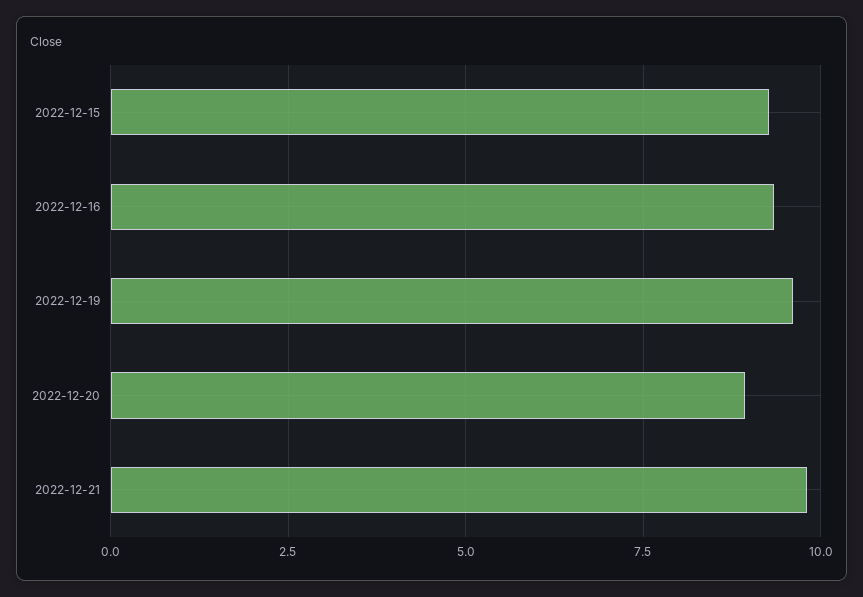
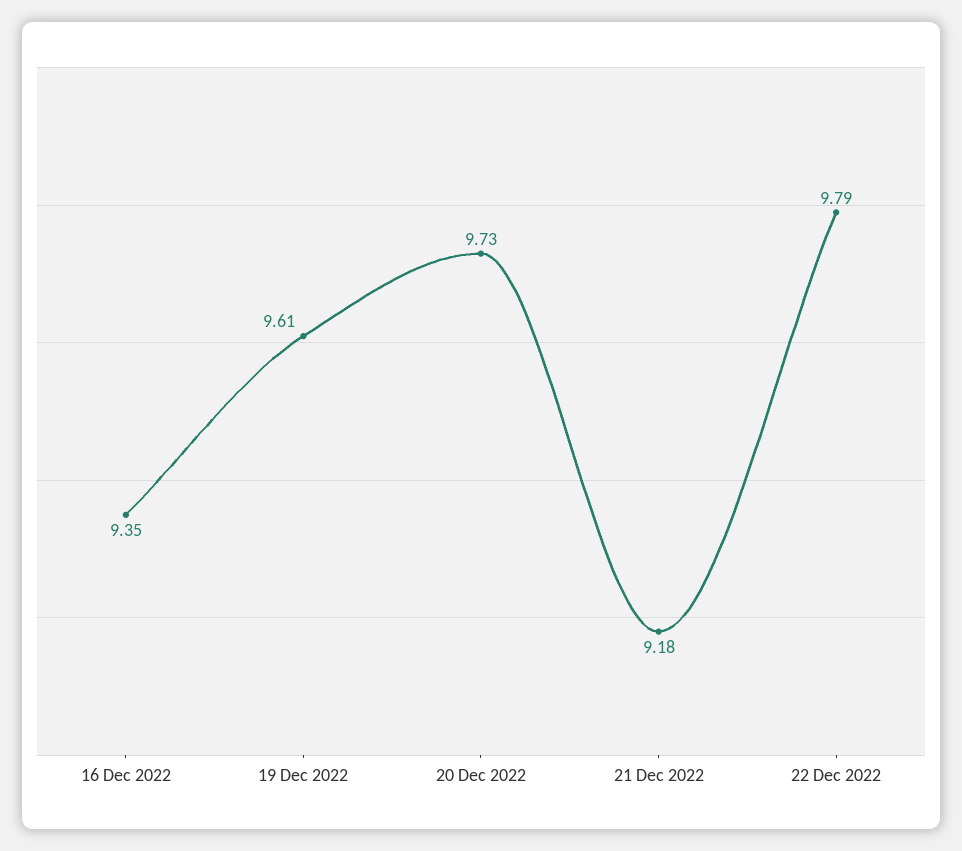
2022-12-15: 9.25 -> none
2022-12-20: 9 -> 9.73
2022-12-21: 9.75 -> 9.18
22 Dec 2022: none -> 9.79

